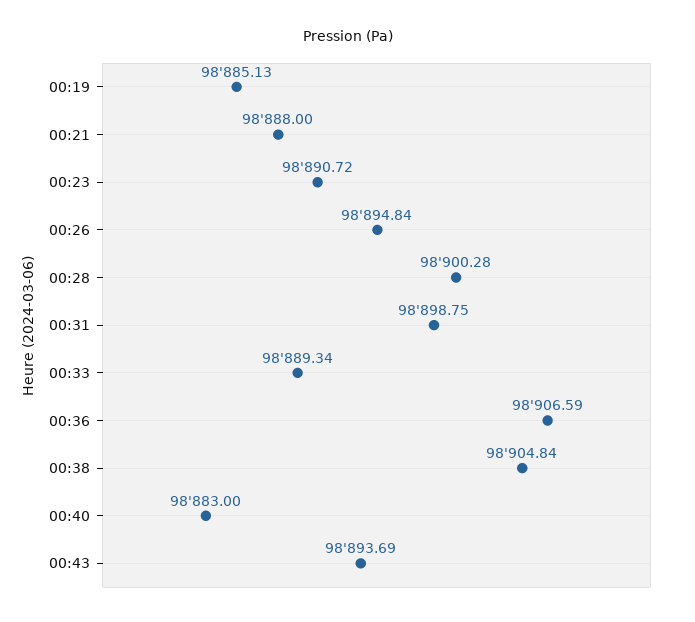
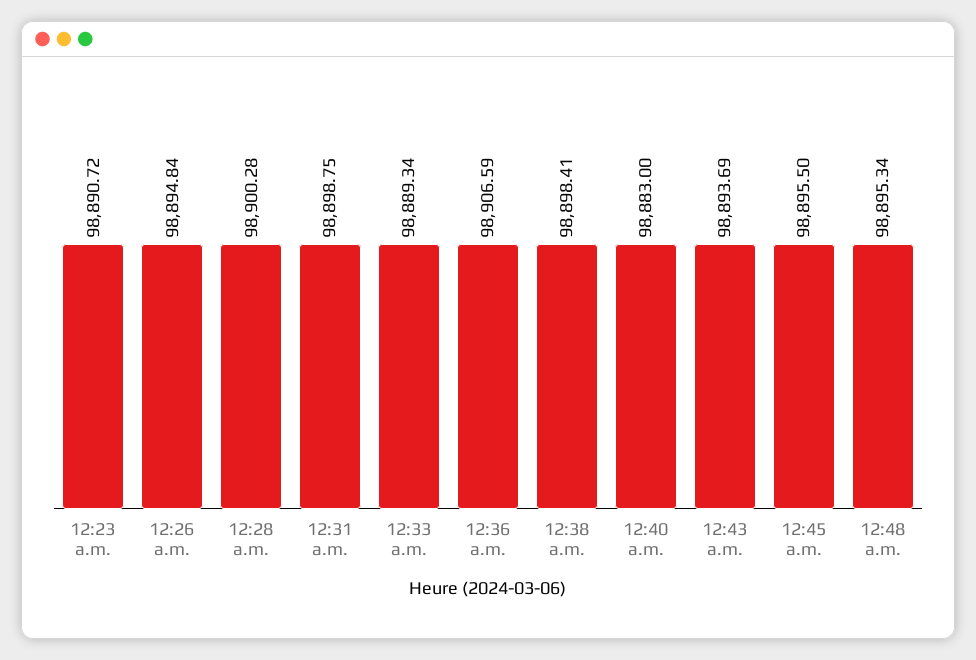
00:19: 98885.13 -> none
00:21: 98888 -> none
00:38: 98904.84 -> 98898.41
12:45 a.m.: none -> 98895.5
12:48 a.m.: none -> 98895.34

